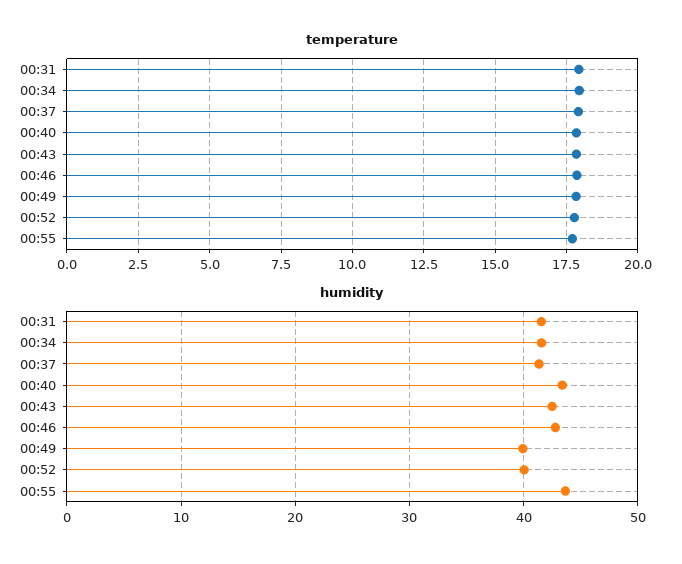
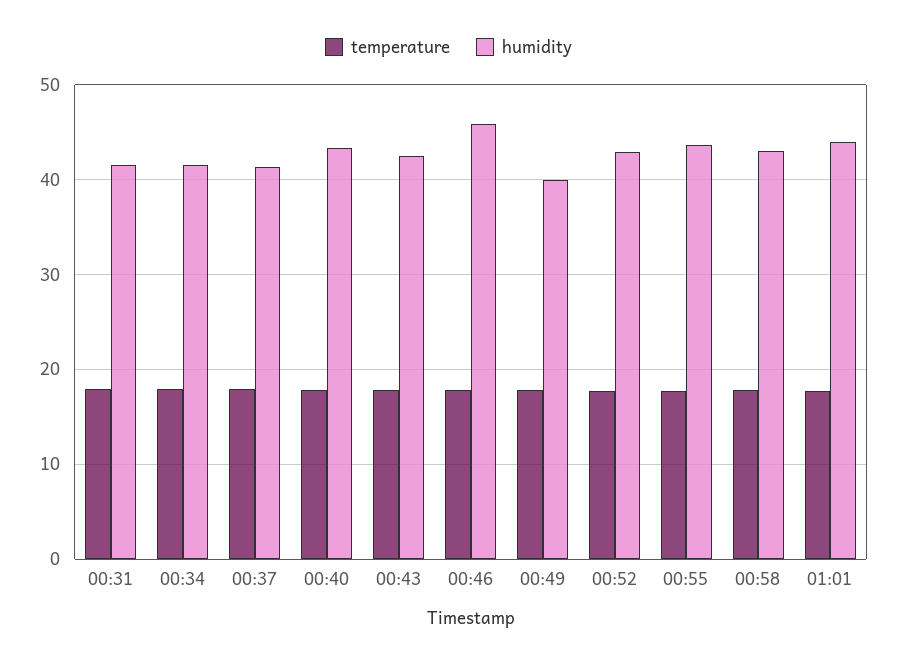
humidity, 00:46: 43 -> 46
humidity, 00:52: 40 -> 43
temperature, 00:58: none -> 18
humidity, 00:58: none -> 43
temperature, 01:01: none -> 18
humidity, 01:01: none -> 44

